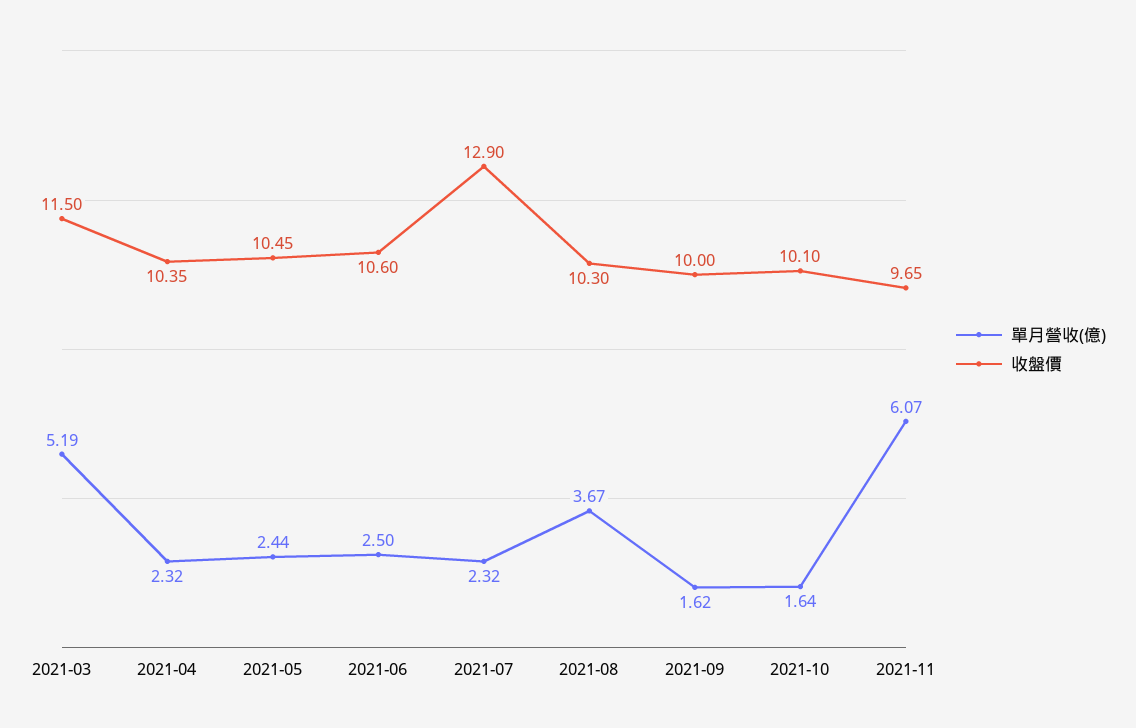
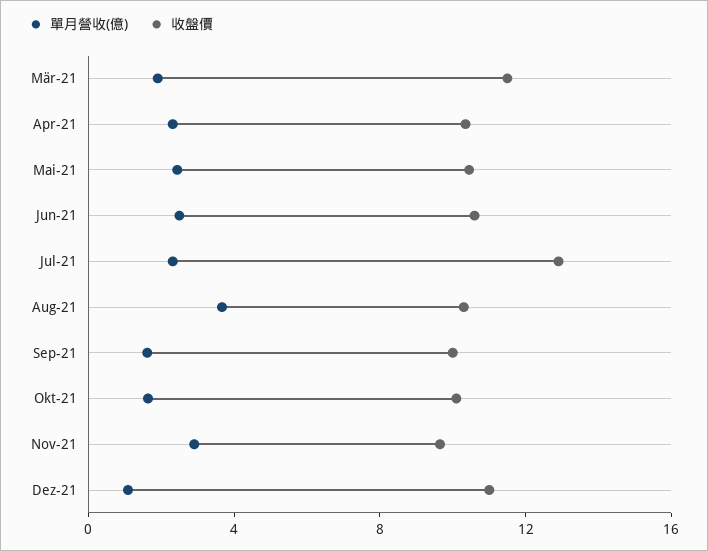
單月營收(億), 2021-03: 5.19 -> 2
單月營收(億), 2021-11: 6.07 -> 3
單月營收(億), Dez-21: none -> 1
收盤價, Dez-21: none -> 11

